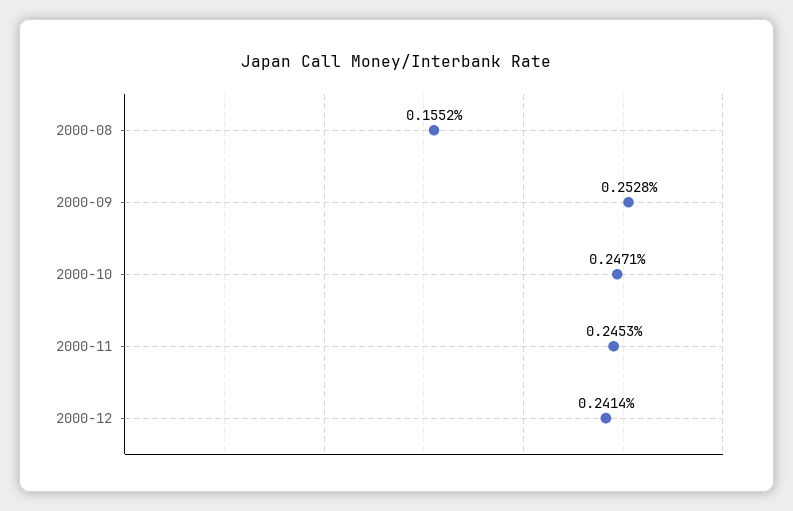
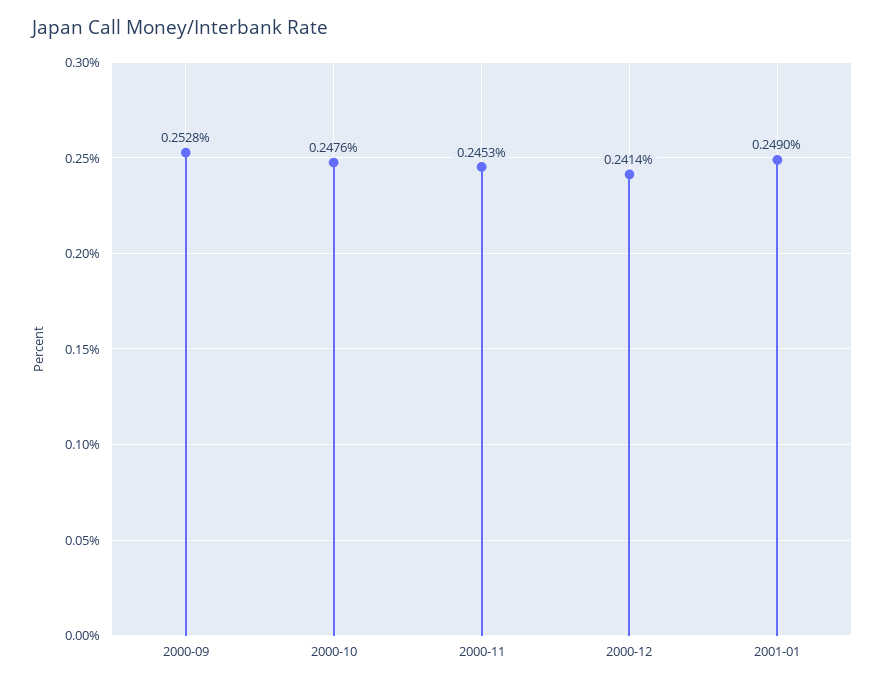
2000-08: 0.1552 -> none
2000-10: 0.2471 -> 0.2476
2001-01: none -> 0.249

